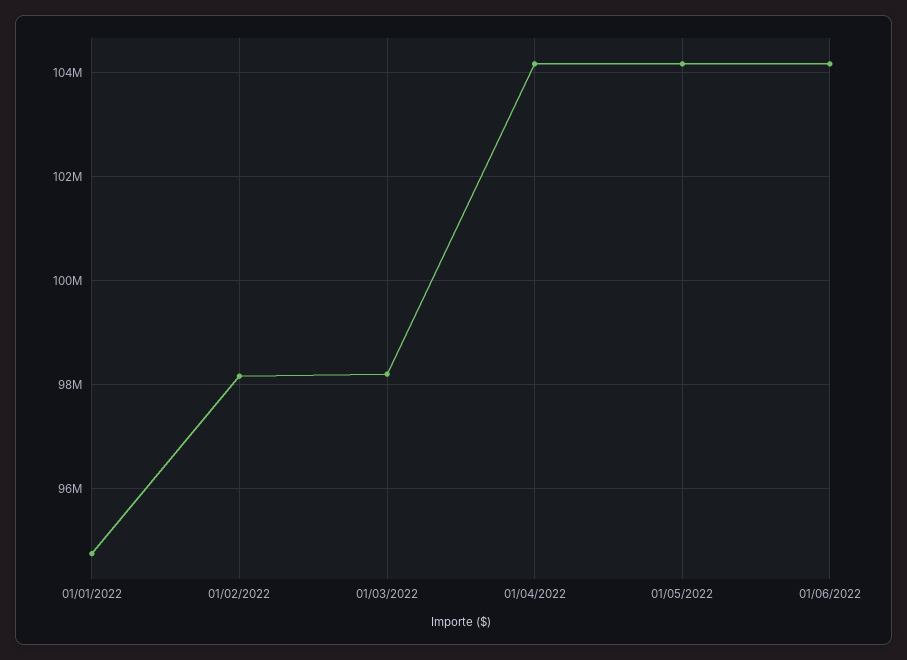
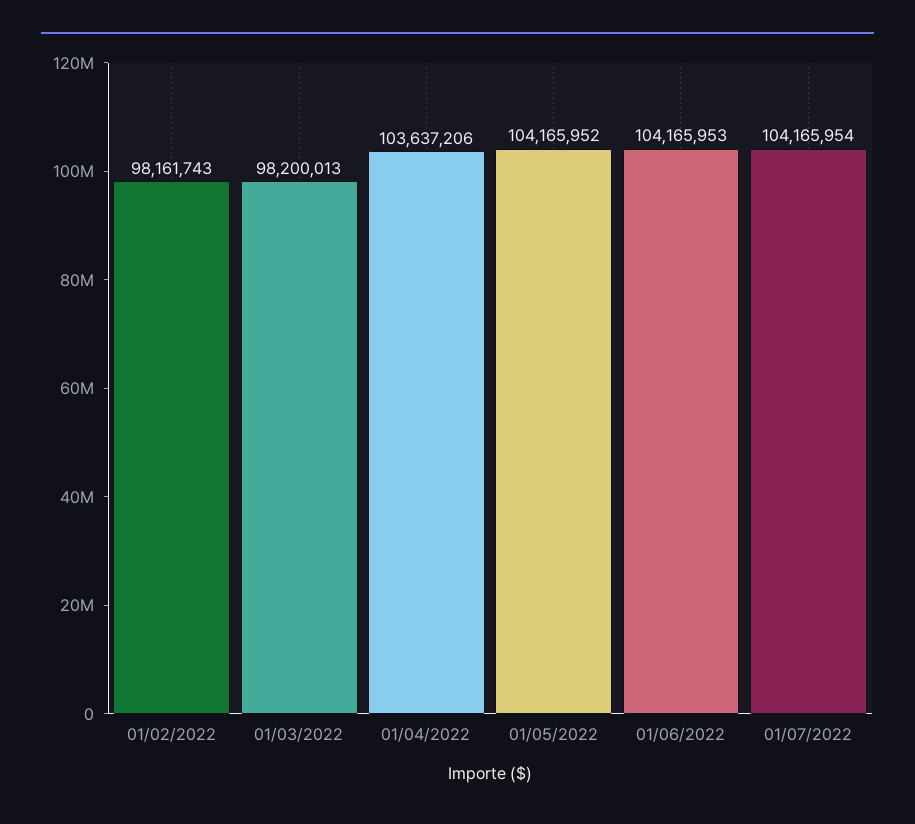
01/01/2022: 94800000 -> none
01/04/2022: 104200000 -> 103637206
01/07/2022: none -> 104165954

